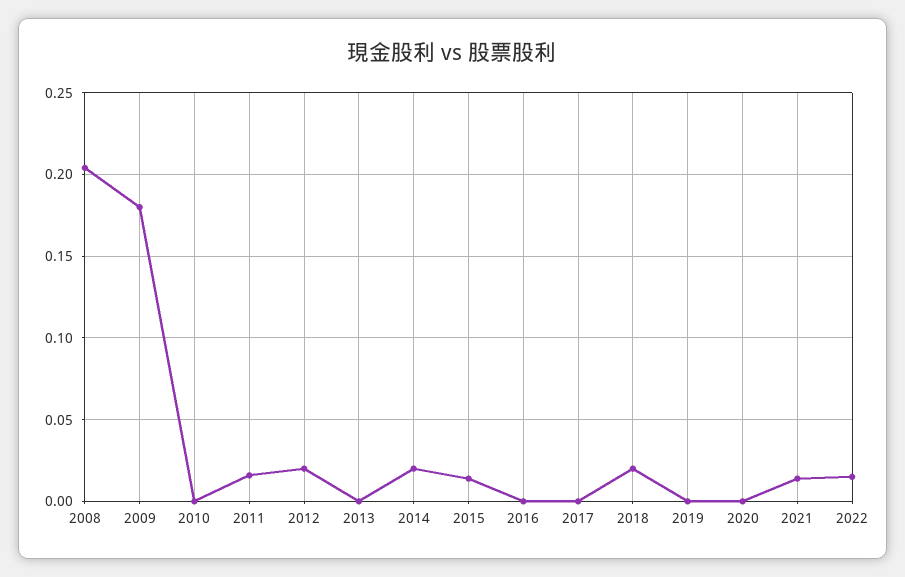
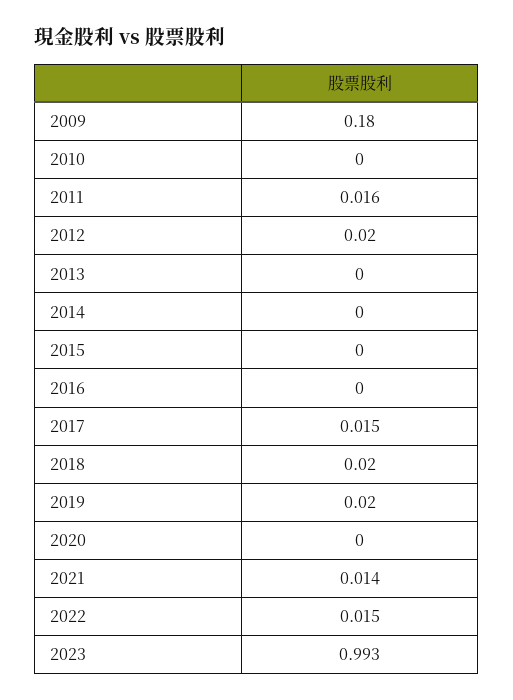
2008: 0.205 -> none
2014: 0.02 -> 0
2015: 0.015 -> 0
2017: 0 -> 0.015
2019: 0 -> 0.02
2023: none -> 0.993

